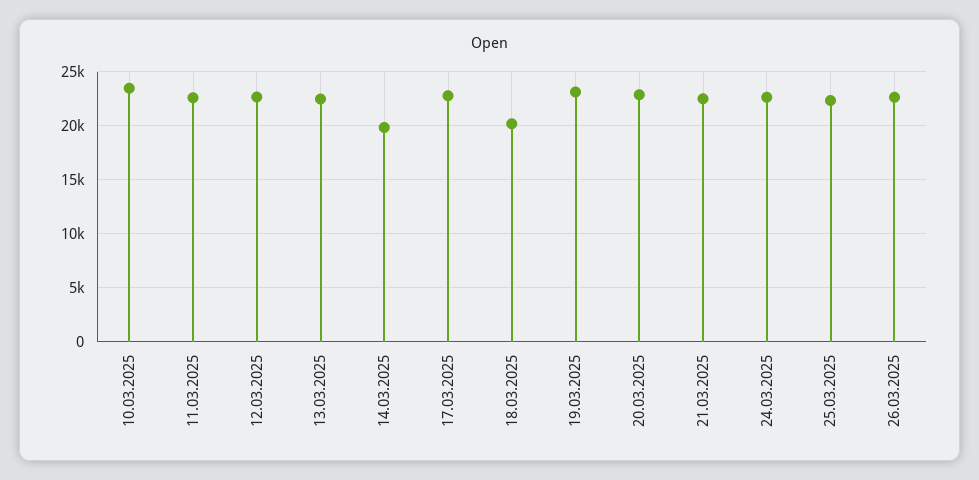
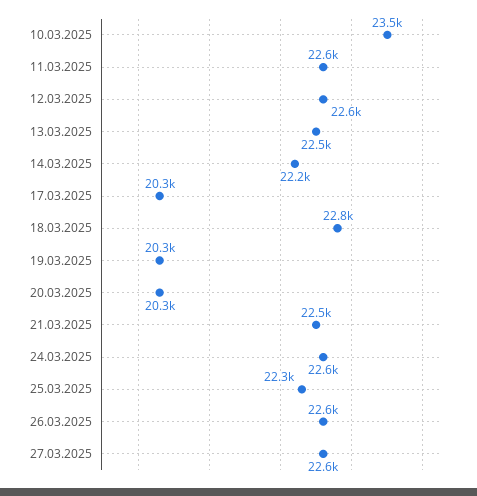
14.03.2025: 20000 -> 22200
17.03.2025: 23000 -> 20300
18.03.2025: 20000 -> 22800
19.03.2025: 23000 -> 20300
20.03.2025: 23000 -> 20300
27.03.2025: none -> 22600

